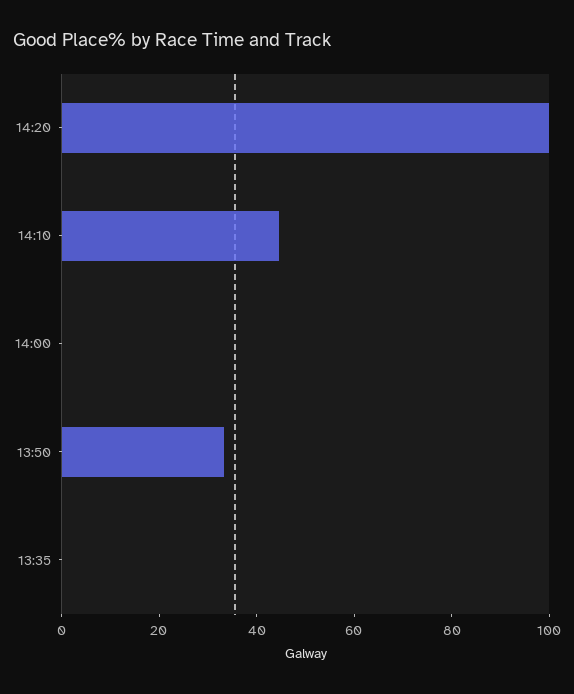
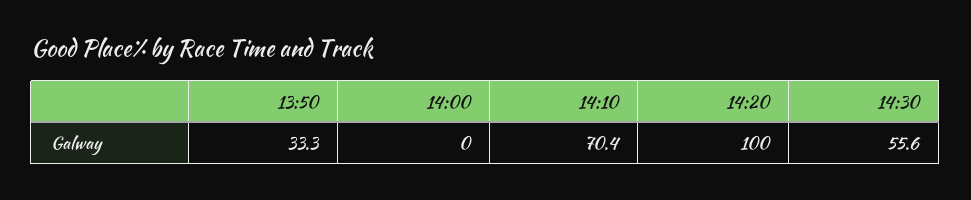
14:10: 45 -> 70.4
13:35: 0 -> none
14:30: none -> 55.6

